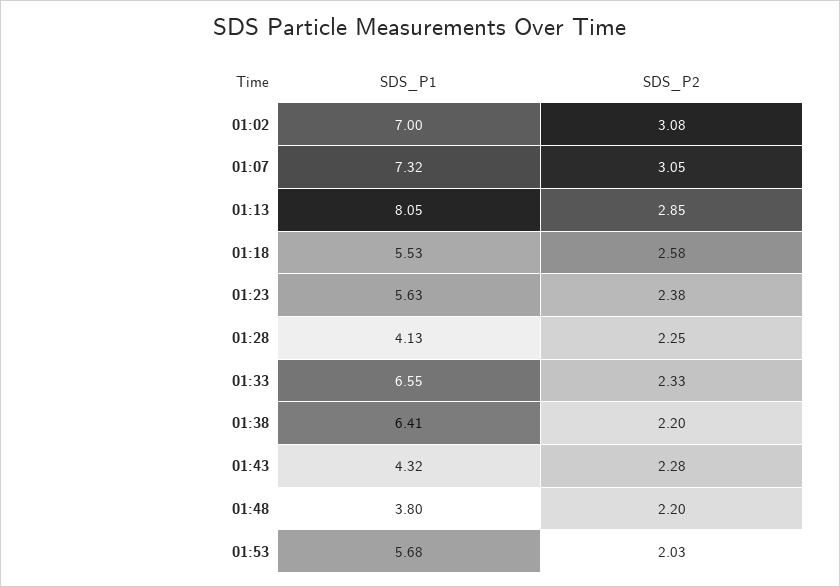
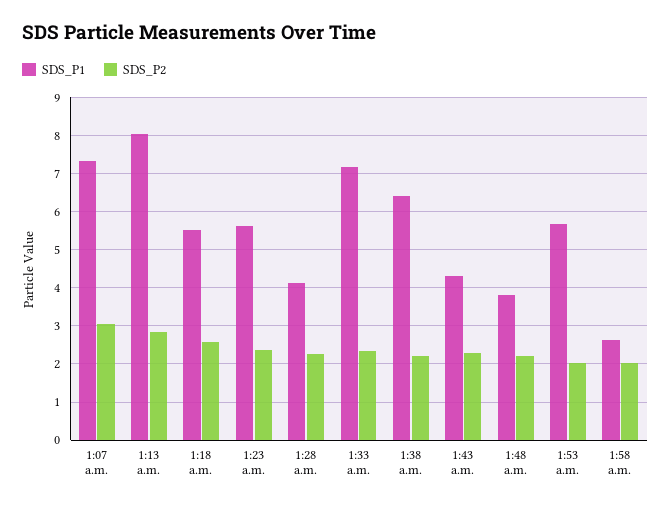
SDS_P1, 01:02: 7 -> none
SDS_P2, 01:02: 3.08 -> none
SDS_P1, 01:33: 6.55 -> 7.2
SDS_P1, 1:58 a.m.: none -> 2.6
SDS_P2, 1:58 a.m.: none -> 2

